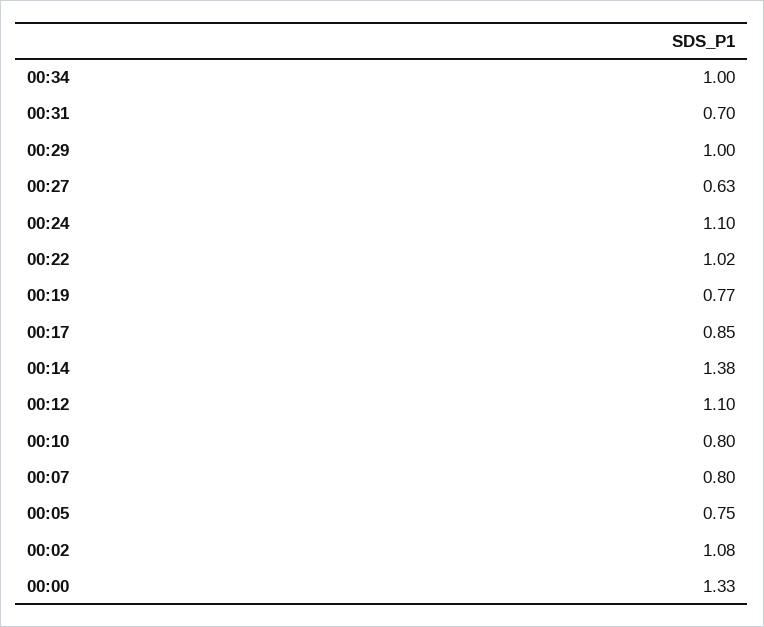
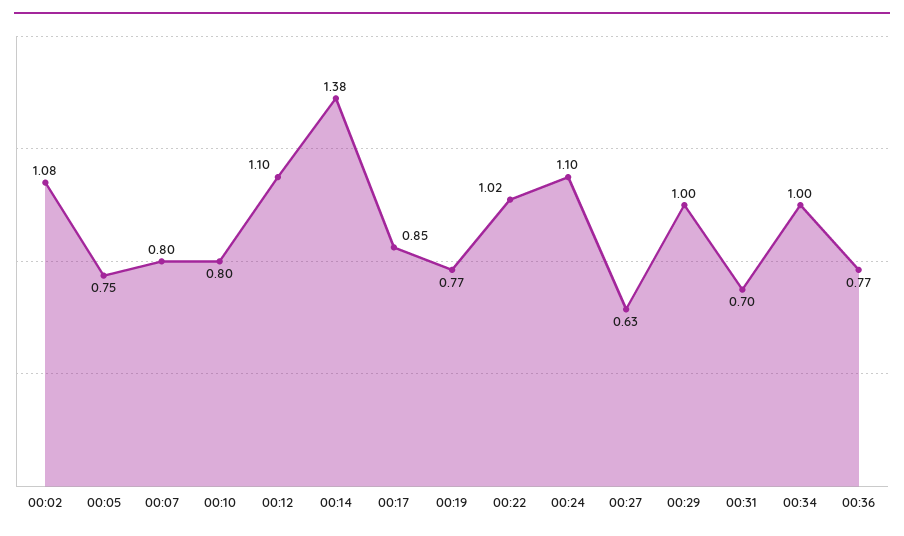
00:00: 1.33 -> none
00:36: none -> 0.77

